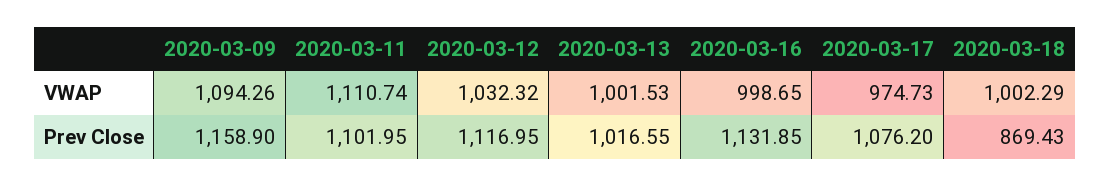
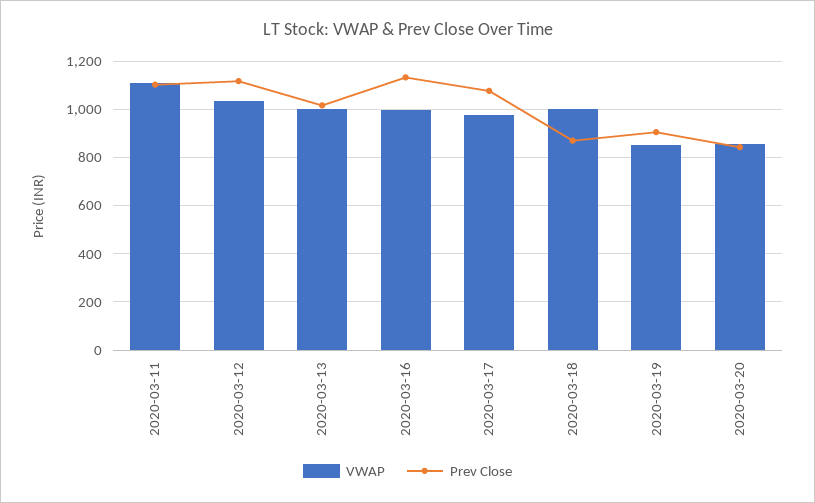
VWAP, 2020-03-09: 1094.26 -> none
Prev Close, 2020-03-09: 1158.9 -> none
VWAP, 2020-03-19: none -> 850
Prev Close, 2020-03-19: none -> 900
VWAP, 2020-03-20: none -> 850
Prev Close, 2020-03-20: none -> 850

